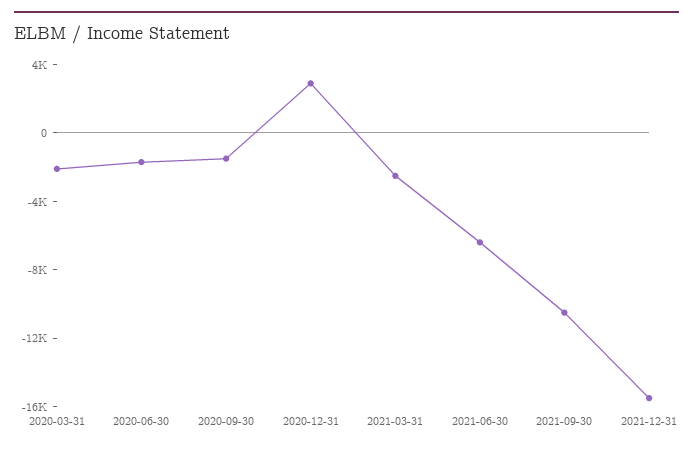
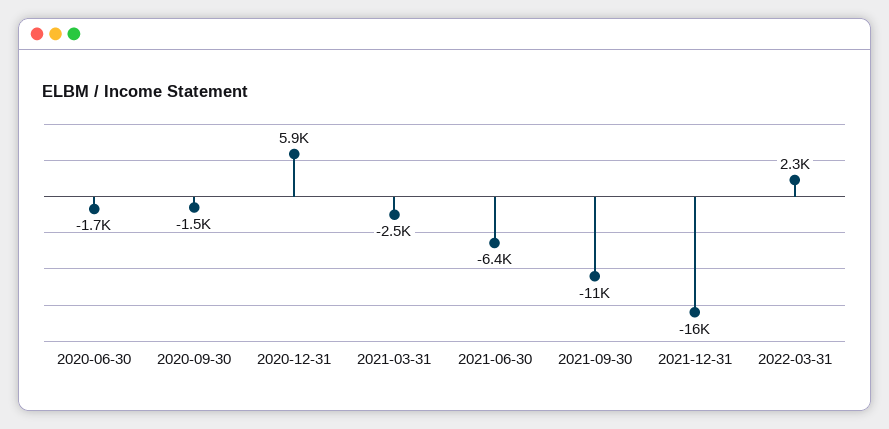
2020-03-31: -2000 -> none
2020-12-31: 3000 -> 5900
2022-03-31: none -> 2300

